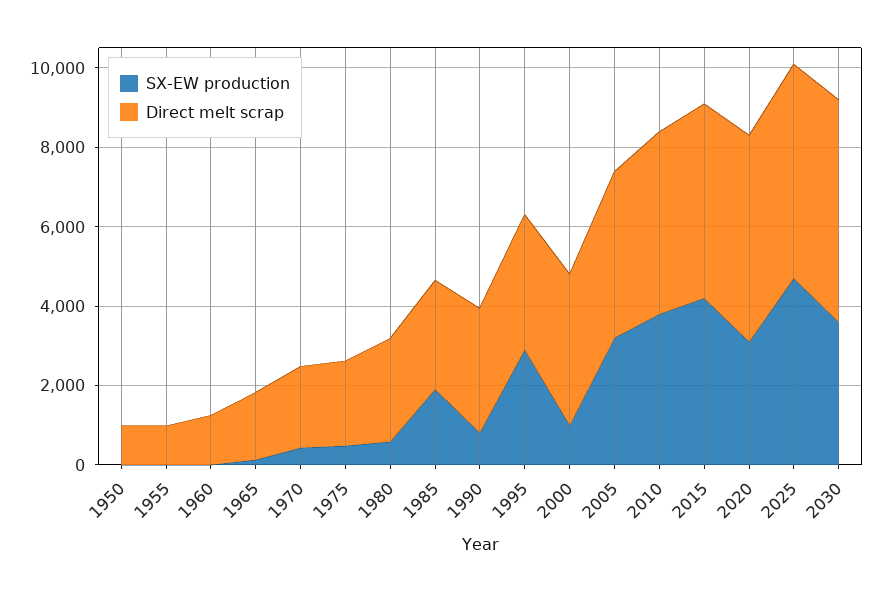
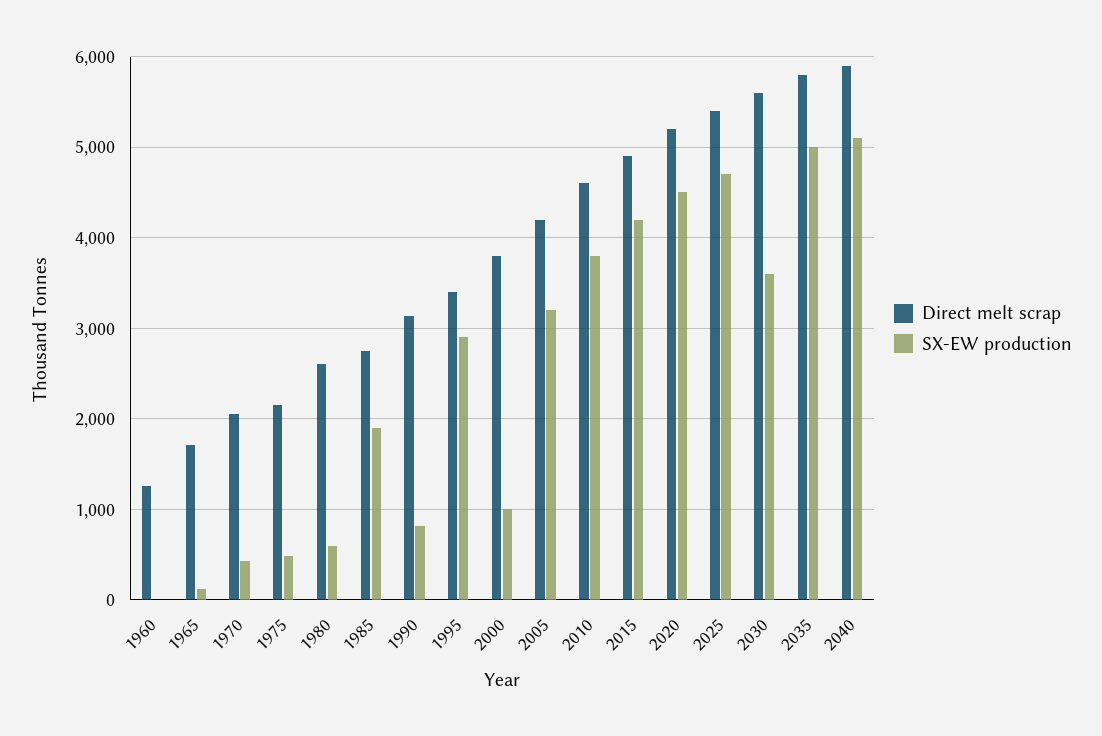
SX-EW production, 1950: 0 -> none
Direct melt scrap, 1950: 1000 -> none
SX-EW production, 1955: 0 -> none
Direct melt scrap, 1955: 1000 -> none
SX-EW production, 2020: 3000 -> 4500
Direct melt scrap, 2035: none -> 5800
SX-EW production, 2035: none -> 5000
Direct melt scrap, 2040: none -> 5900
SX-EW production, 2040: none -> 5100

